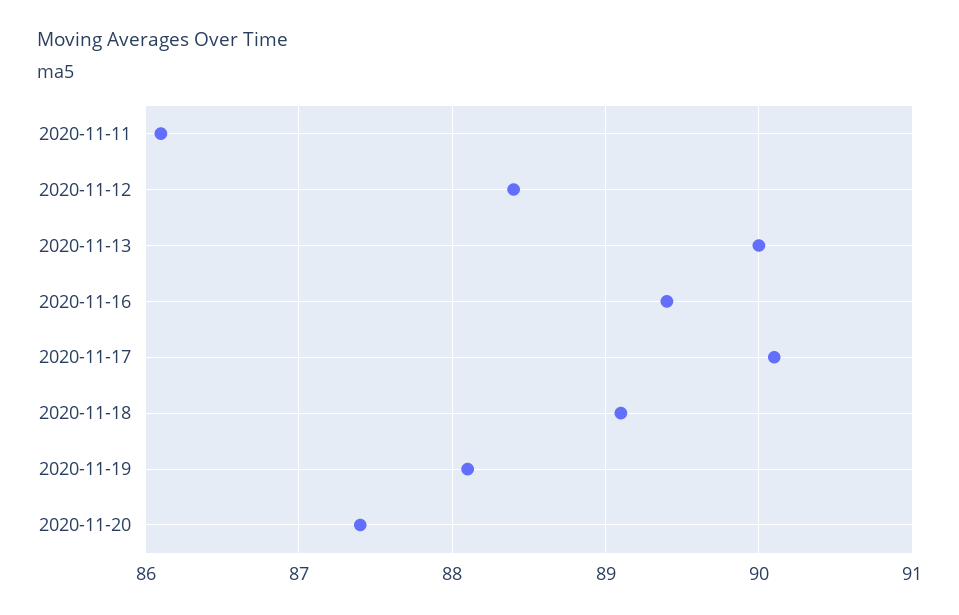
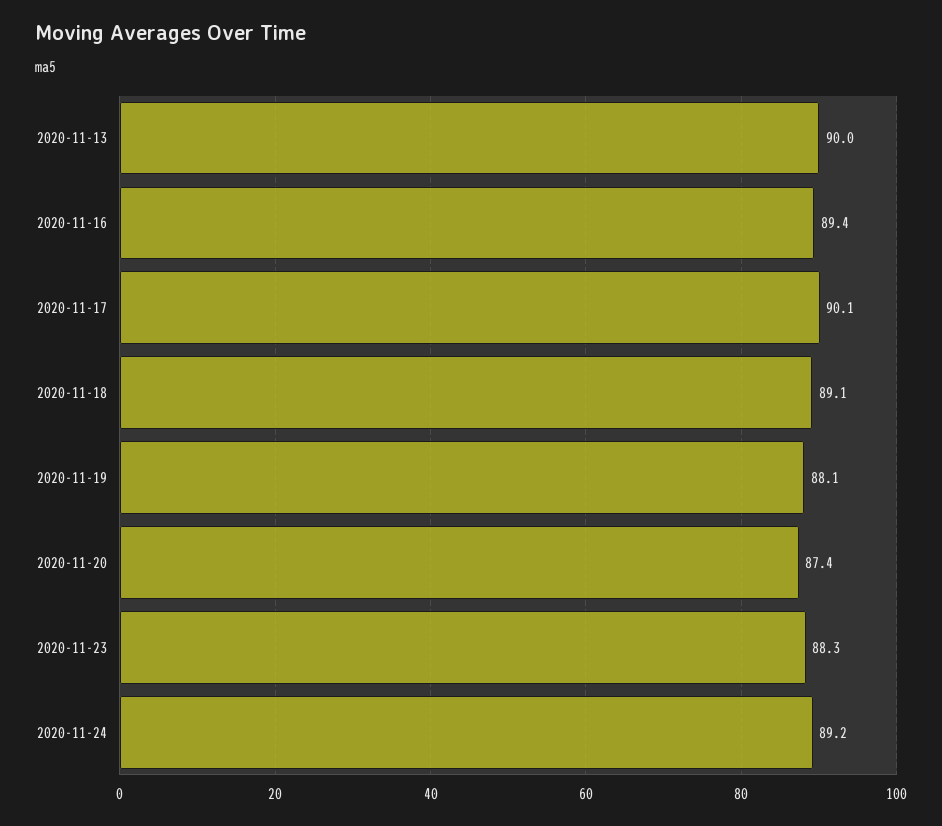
2020-11-11: 86.1 -> none
2020-11-12: 88.4 -> none
2020-11-23: none -> 88.3
2020-11-24: none -> 89.2

